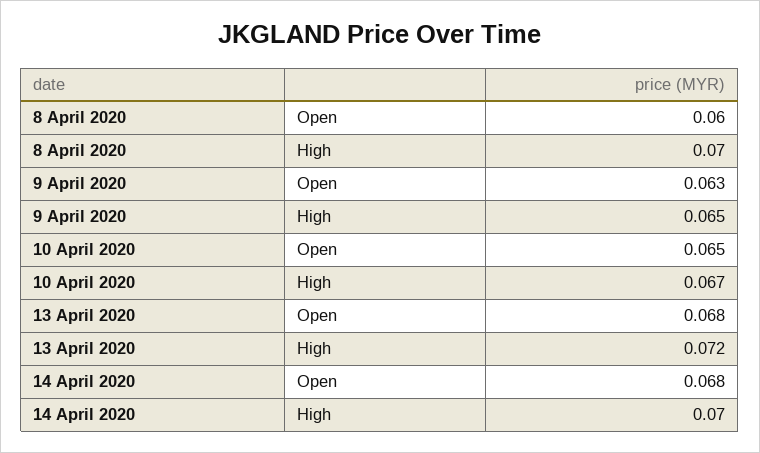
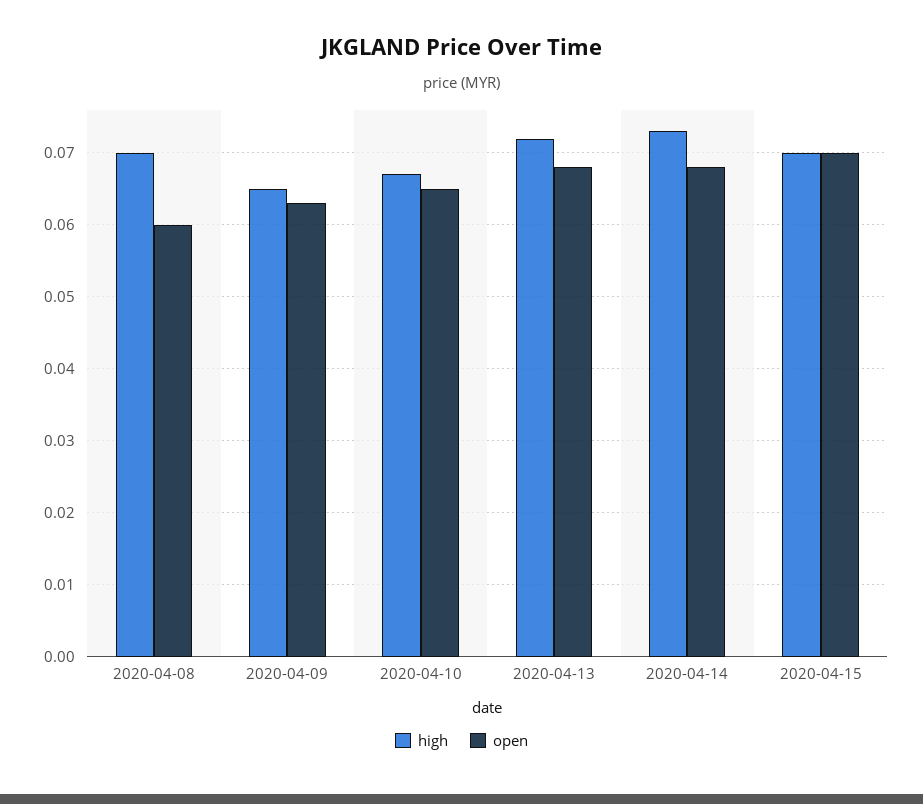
High, 14 April 2020: 0.07 -> 0.073
High, 2020-04-15: none -> 0.07
Open, 2020-04-15: none -> 0.07

